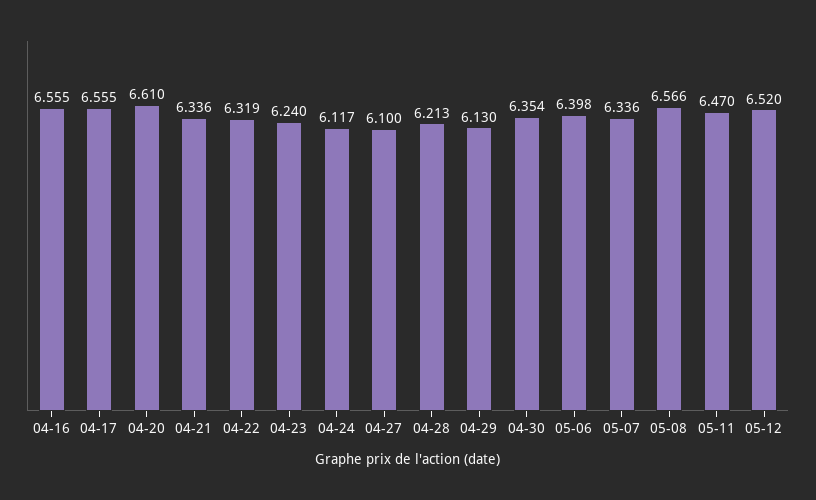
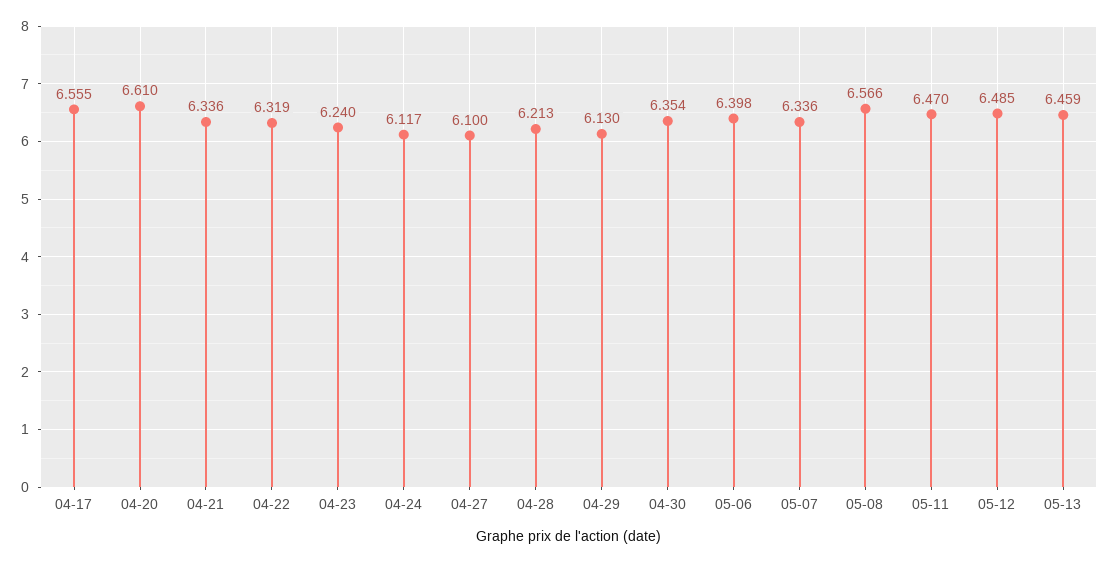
04-16: 6.555 -> none
05-12: 6.52 -> 6.485
05-13: none -> 6.459

